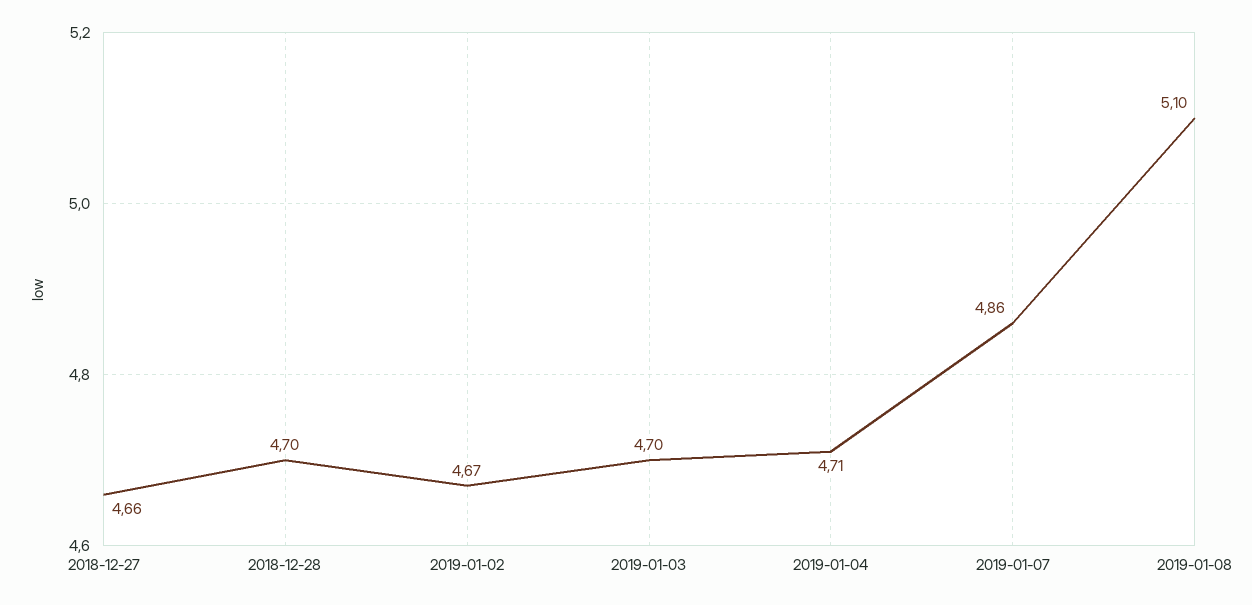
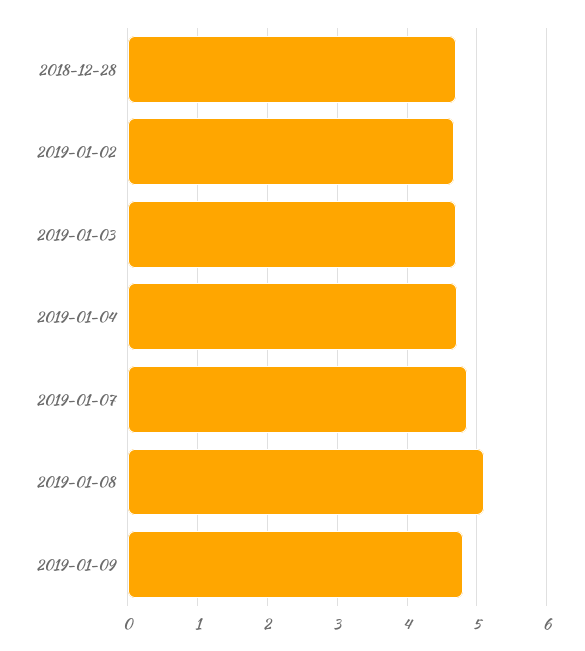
2018-12-27: 4.66 -> none
2019-01-09: none -> 4.8

